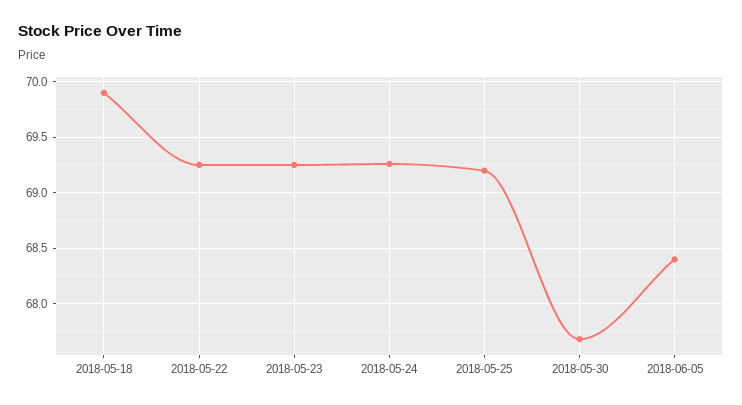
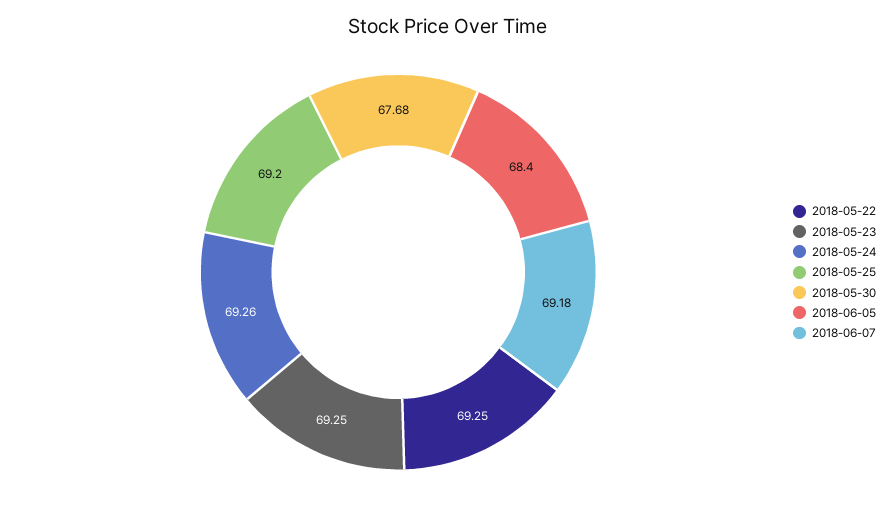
2018-05-18: 69.9 -> none
2018-06-07: none -> 69.18

